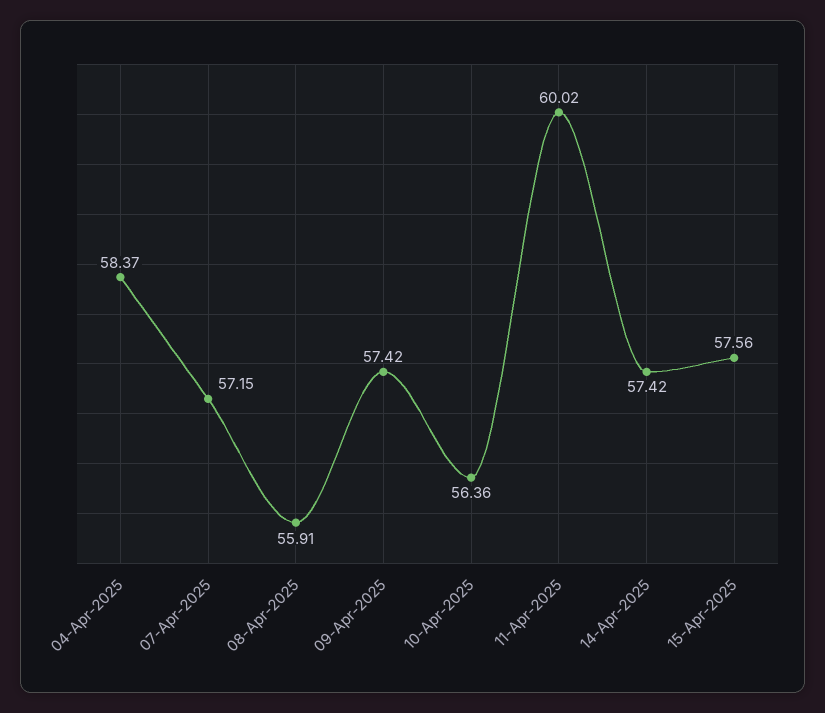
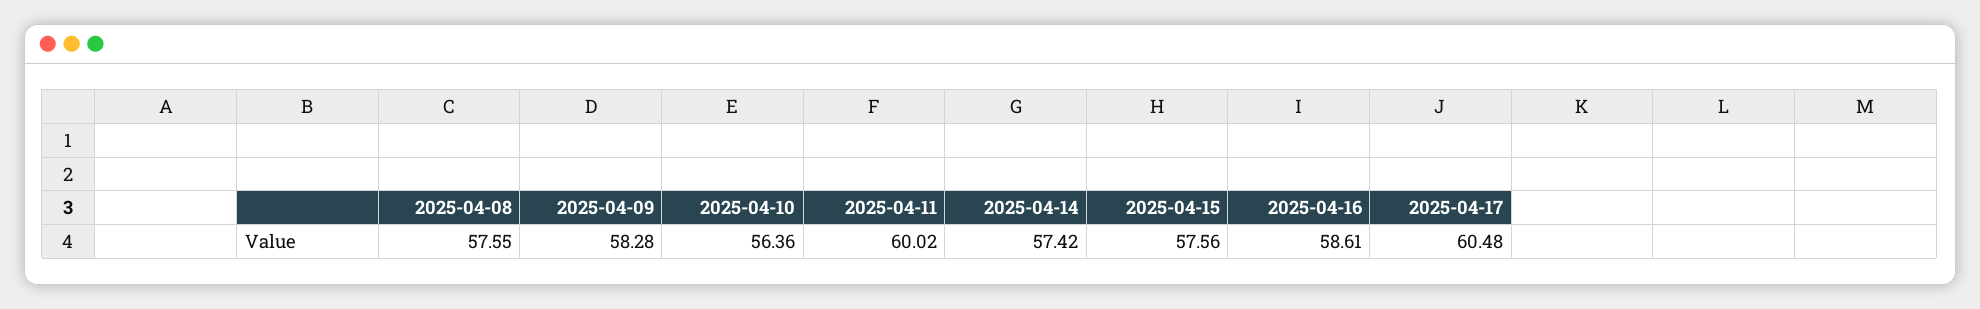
04-Apr-2025: 58.37 -> none
07-Apr-2025: 57.15 -> none
08-Apr-2025: 55.91 -> 57.55
09-Apr-2025: 57.42 -> 58.28
2025-04-16: none -> 58.61
2025-04-17: none -> 60.48

